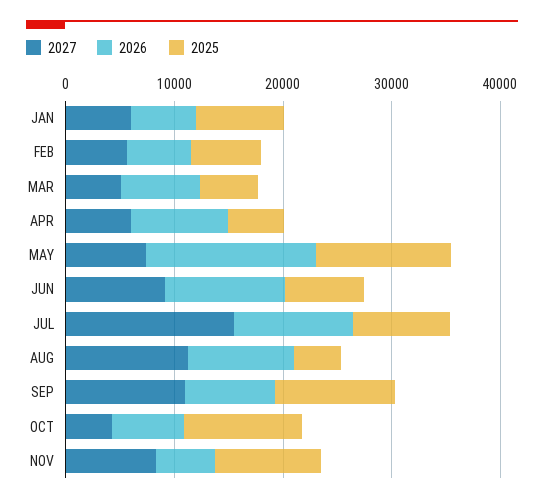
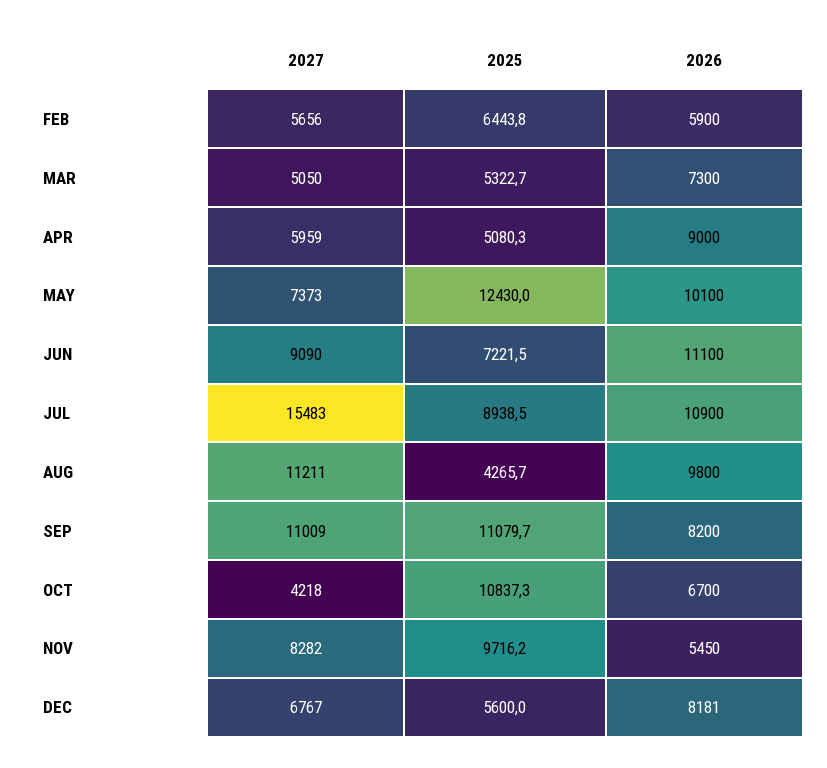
2027, JAN: 6000 -> none
2026, JAN: 6000 -> none
2025, JAN: 8000 -> none
2026, MAY: 16000 -> 10100
2027, DEC: none -> 6767
2025, DEC: none -> 5600
2026, DEC: none -> 8181

